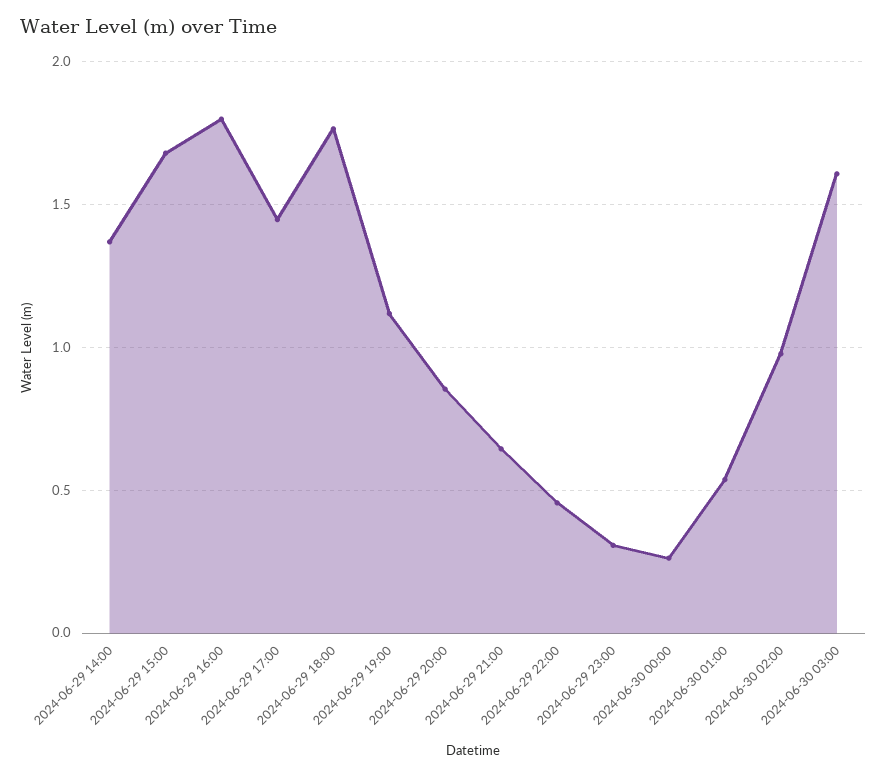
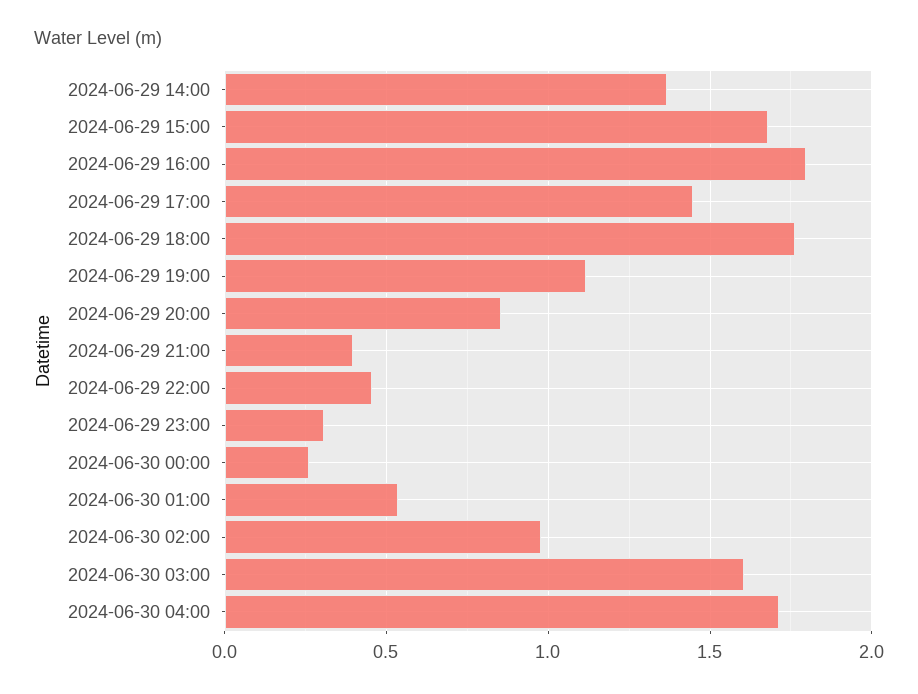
2024-06-29 21:00: 0.65 -> 0.4
2024-06-30 04:00: none -> 1.7

